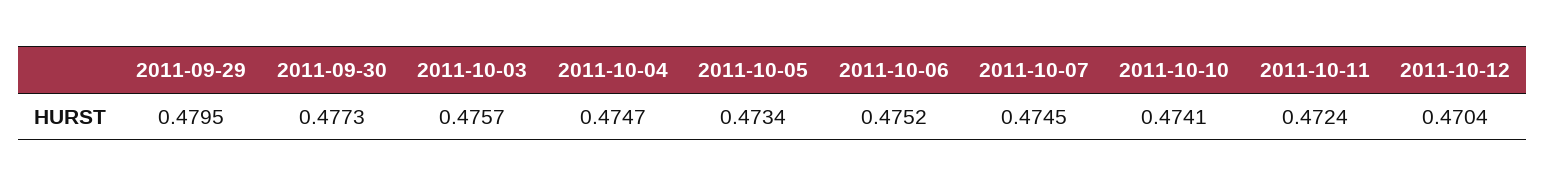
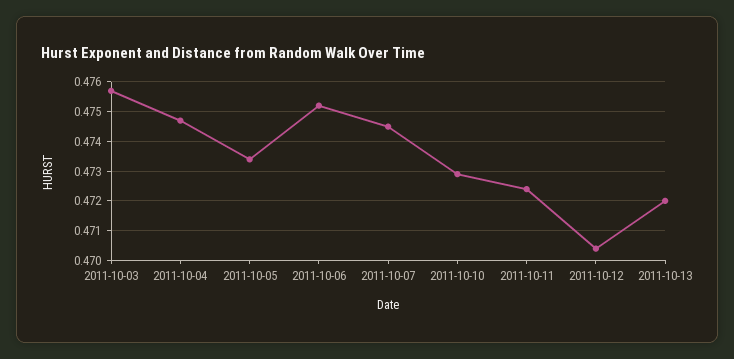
2011-09-29: 0.4795 -> none
2011-09-30: 0.4773 -> none
2011-10-10: 0.4741 -> 0.473
2011-10-13: none -> 0.472

